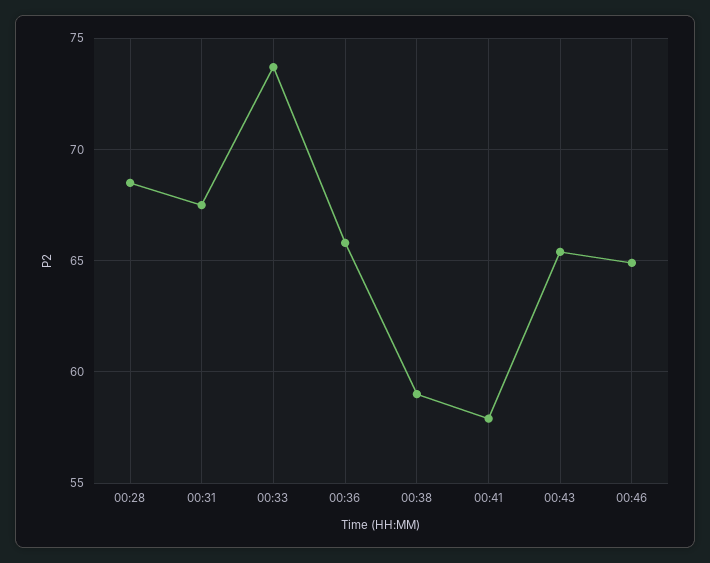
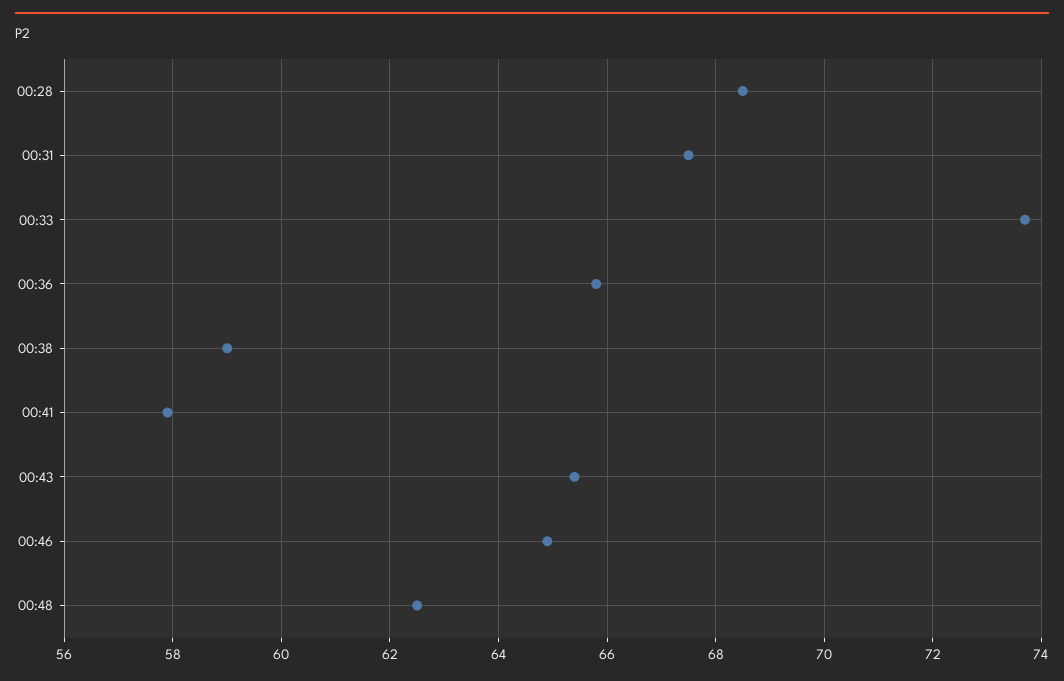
00:48: none -> 62.5

